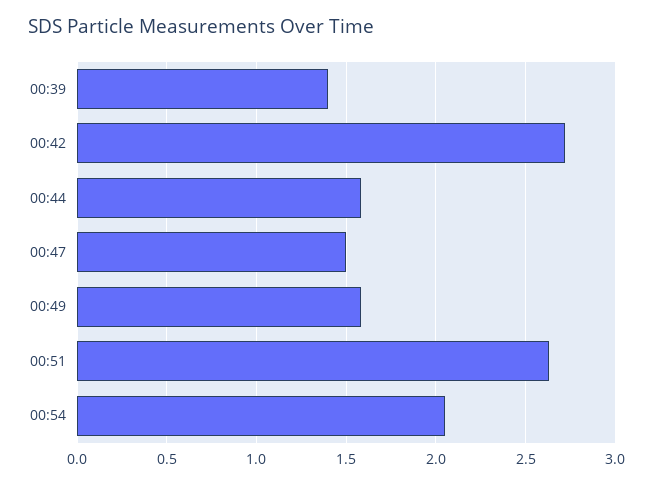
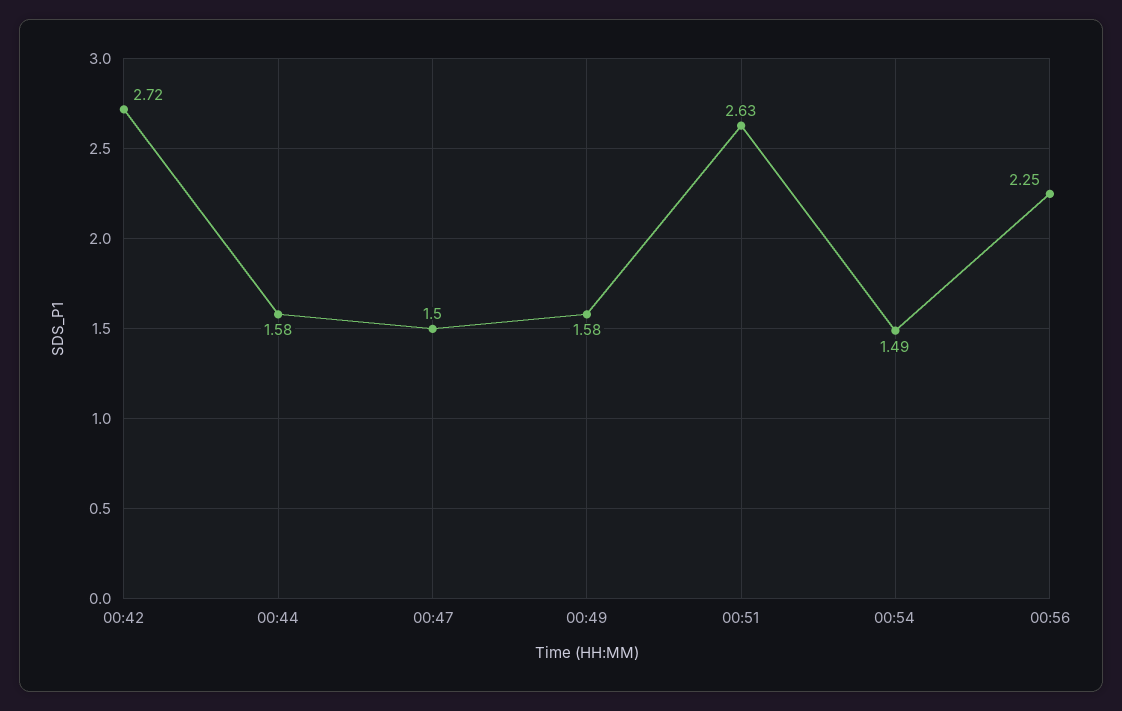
00:39: 1.4 -> none
00:54: 2.05 -> 1.49
00:56: none -> 2.25

